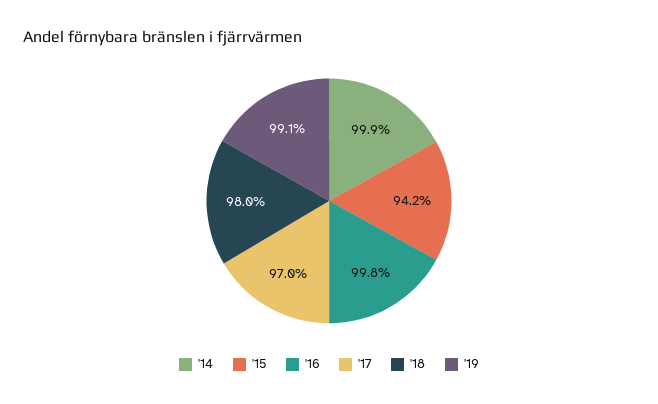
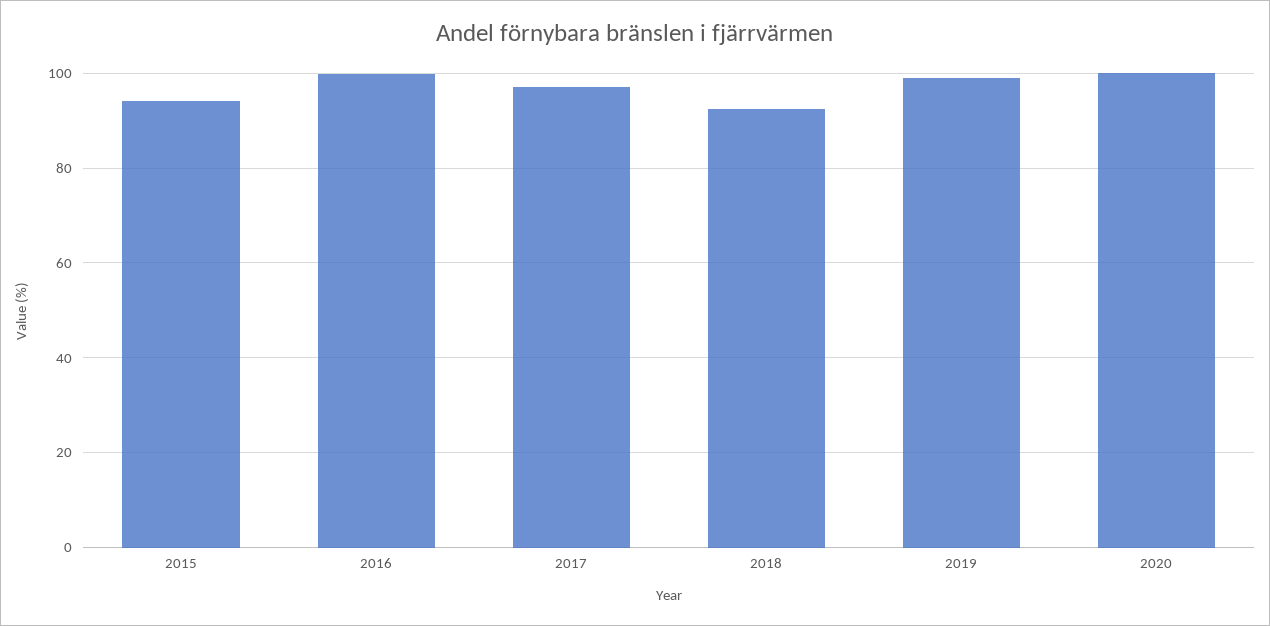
'14: 99.9 -> none
'18: 98 -> 92
2020: none -> 100

